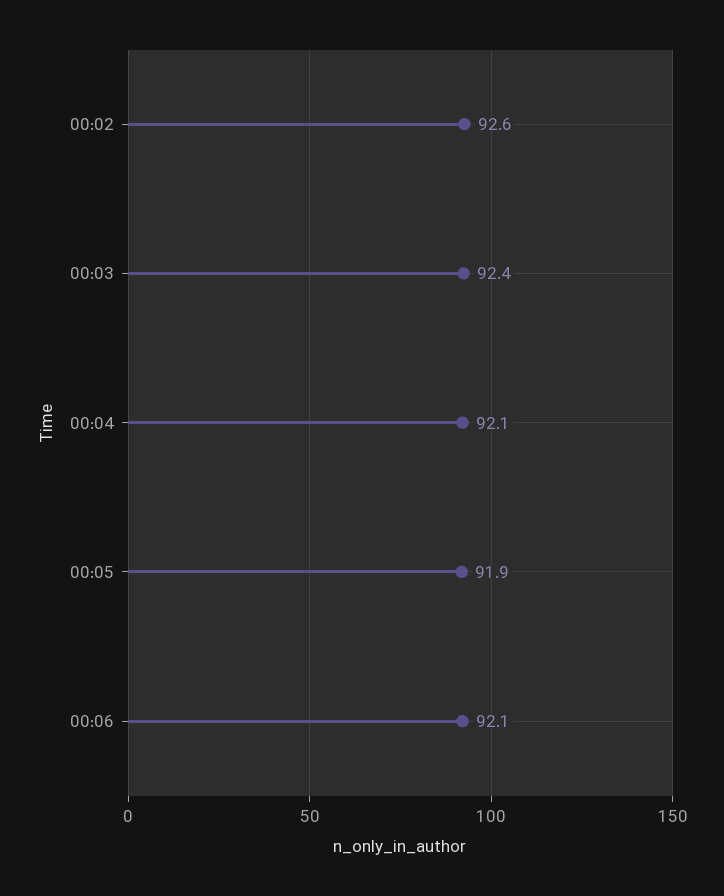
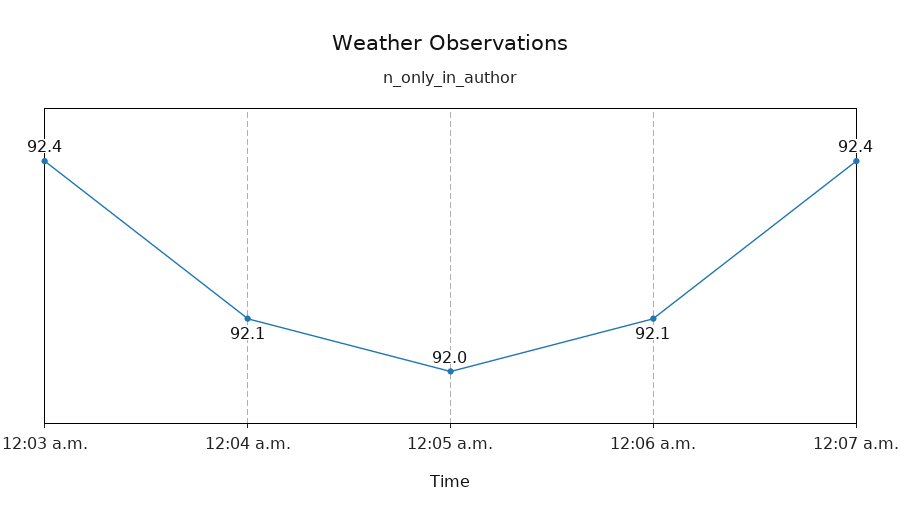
00:02: 92.6 -> none
00:05: 91.9 -> 92
12:07 a.m.: none -> 92.4

